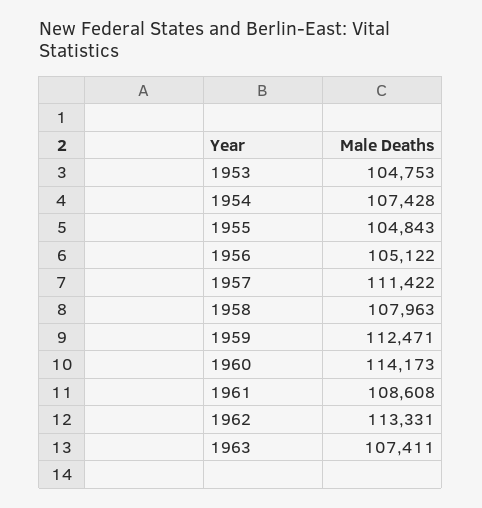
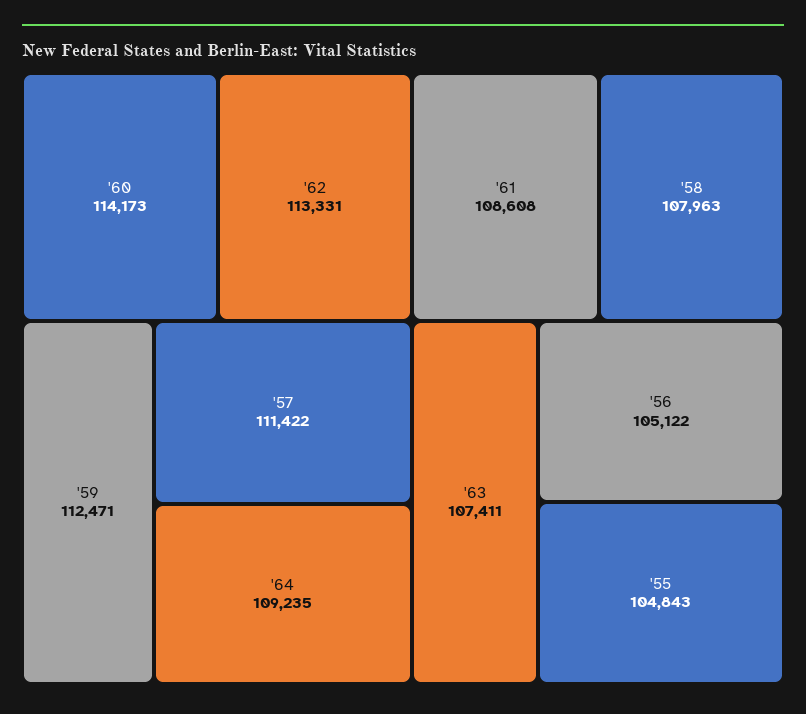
1953: 104753 -> none
1954: 107428 -> none
'64: none -> 109235

